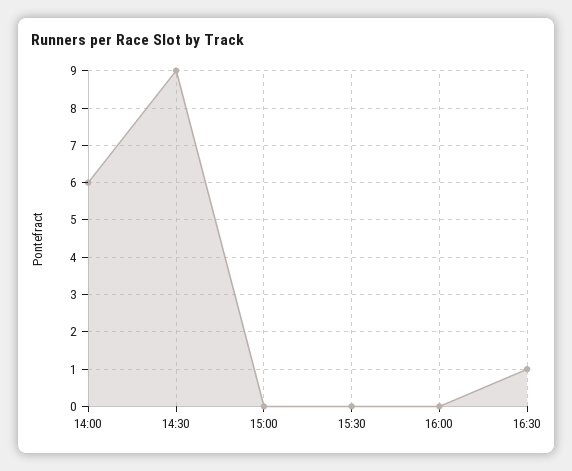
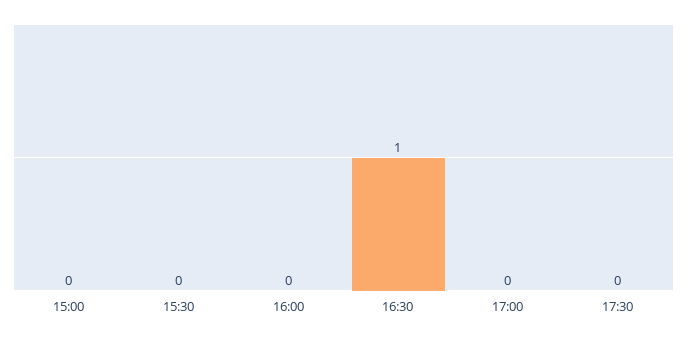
14:00: 6 -> none
14:30: 9 -> none
17:00: none -> 0
17:30: none -> 0

